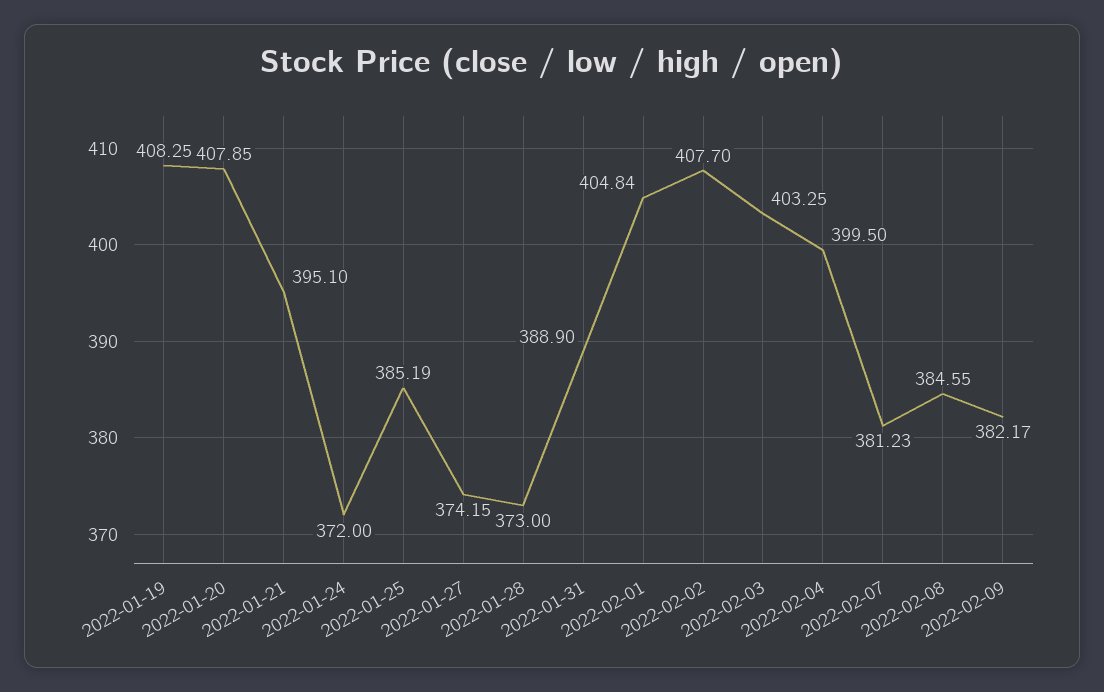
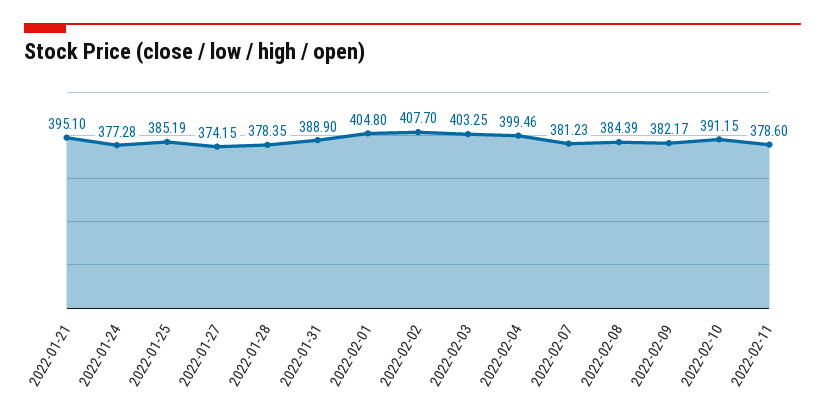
2022-01-19: 408.25 -> none
2022-01-20: 407.85 -> none
2022-01-24: 372 -> 377.28
2022-01-28: 373 -> 378.35
2022-02-01: 404.84 -> 404.8
2022-02-04: 399.5 -> 399.46
2022-02-08: 384.55 -> 384.39
2022-02-10: none -> 391.15
2022-02-11: none -> 378.6

